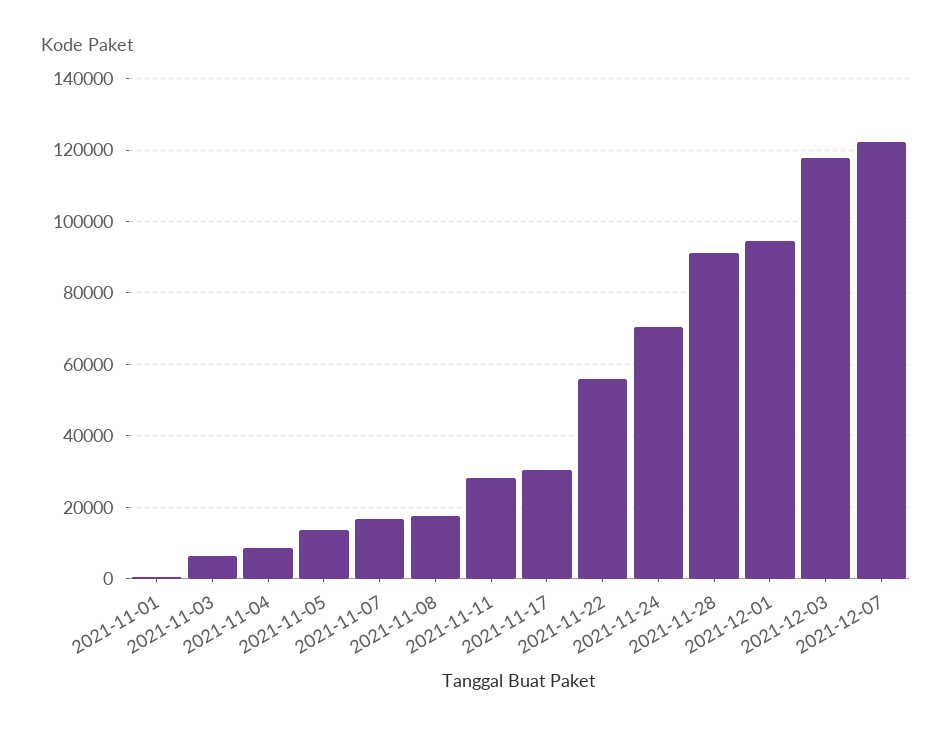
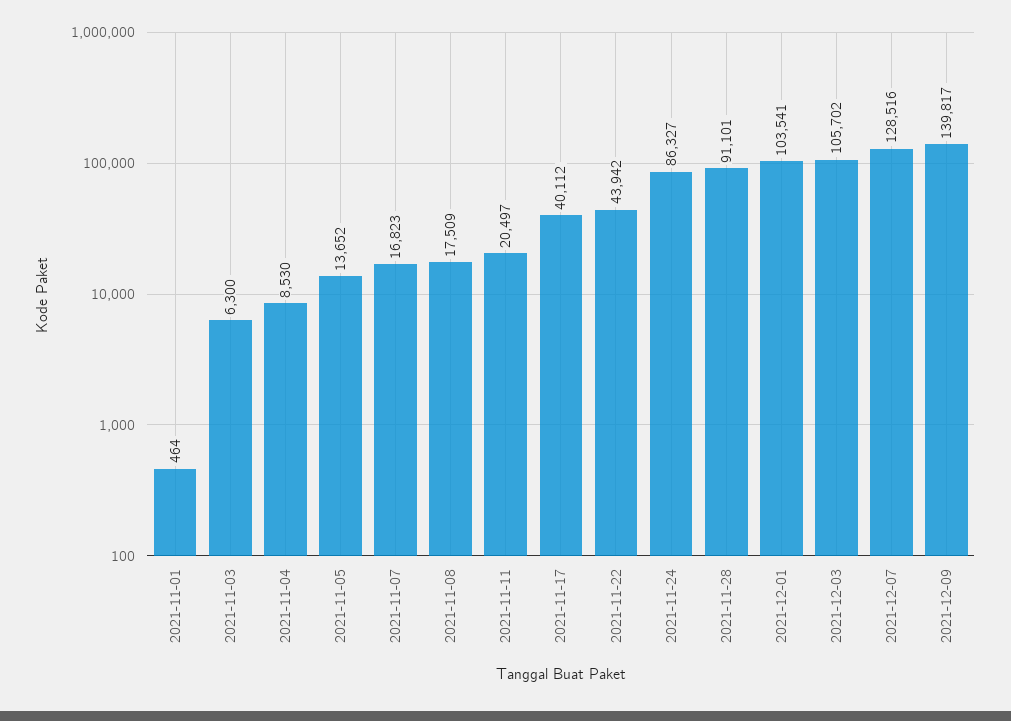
2021-11-11: 28000 -> 20497
2021-11-17: 30000 -> 40112
2021-11-22: 56000 -> 43942
2021-11-24: 70000 -> 86327
2021-12-01: 94000 -> 103541
2021-12-03: 118000 -> 105702
2021-12-07: 122000 -> 128516
2021-12-09: none -> 139817

